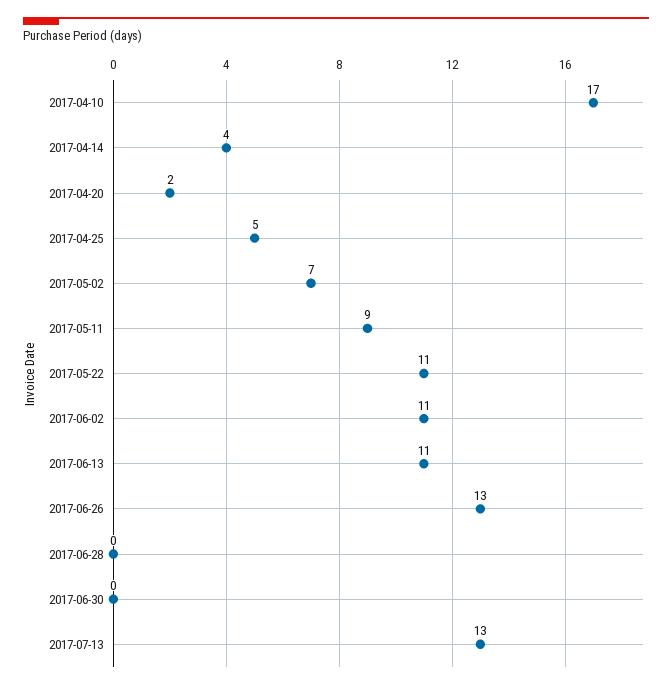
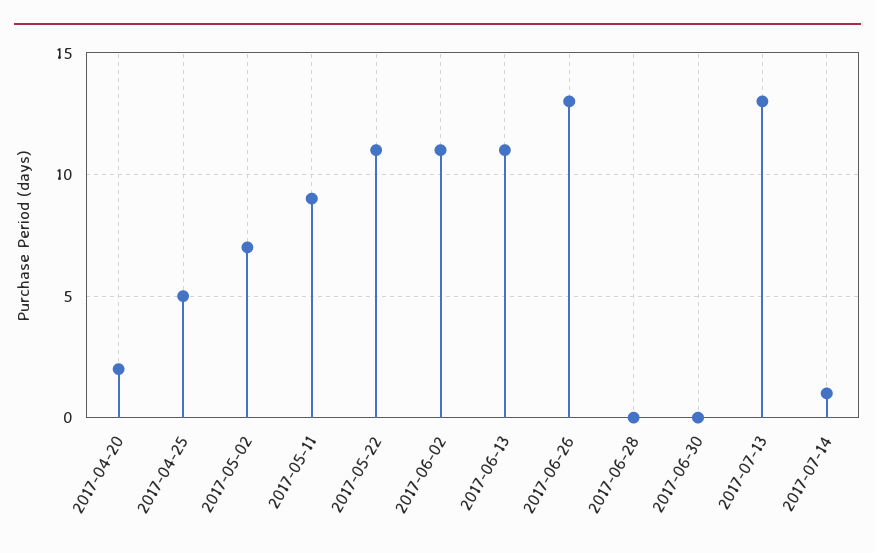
2017-04-10: 17 -> none
2017-04-14: 4 -> none
2017-07-14: none -> 1

